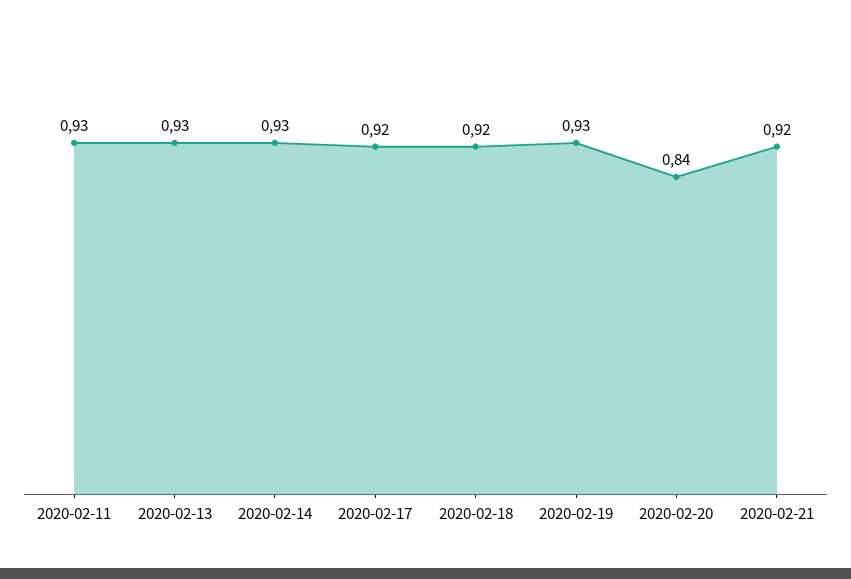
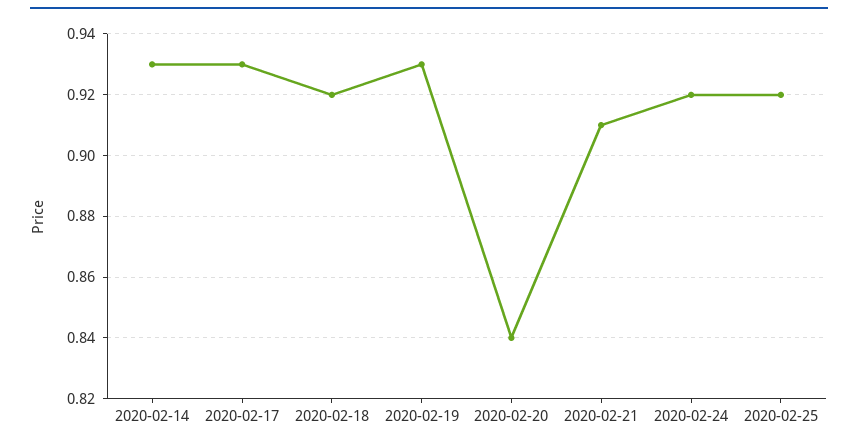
2020-02-11: 0.93 -> none
2020-02-13: 0.93 -> none
2020-02-17: 0.92 -> 0.93
2020-02-21: 0.92 -> 0.91
2020-02-24: none -> 0.92
2020-02-25: none -> 0.92

